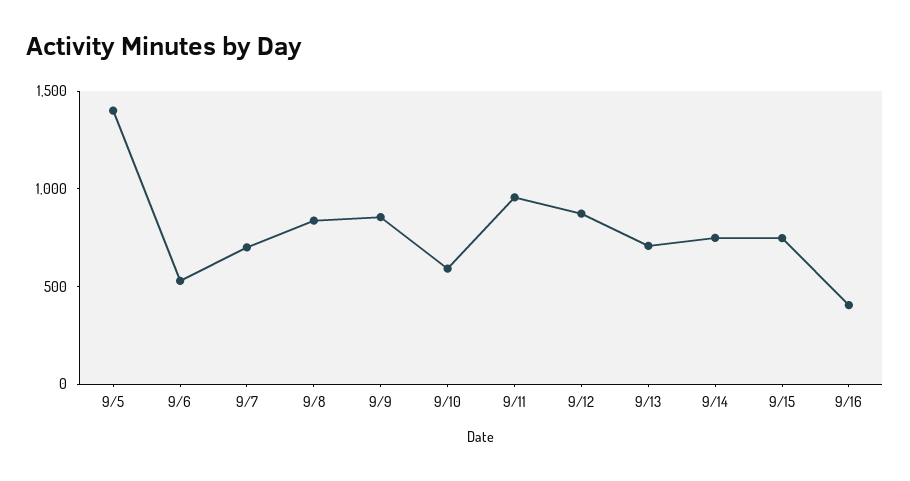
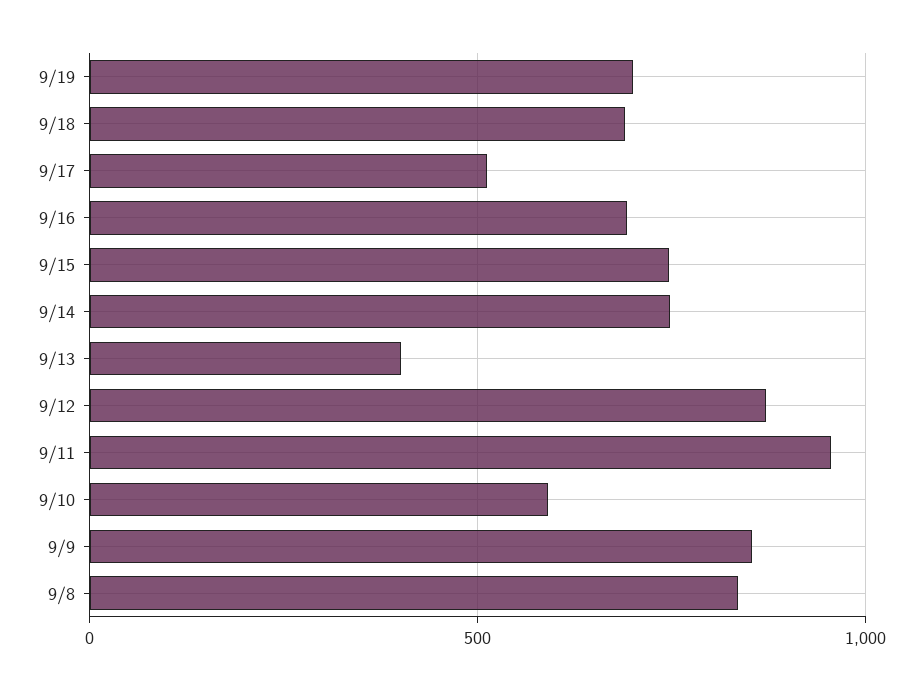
9/5: 1400 -> none
9/6: 500 -> none
9/7: 700 -> none
9/13: 700 -> 400
9/16: 400 -> 700
9/19: none -> 700
9/18: none -> 700
9/17: none -> 500

